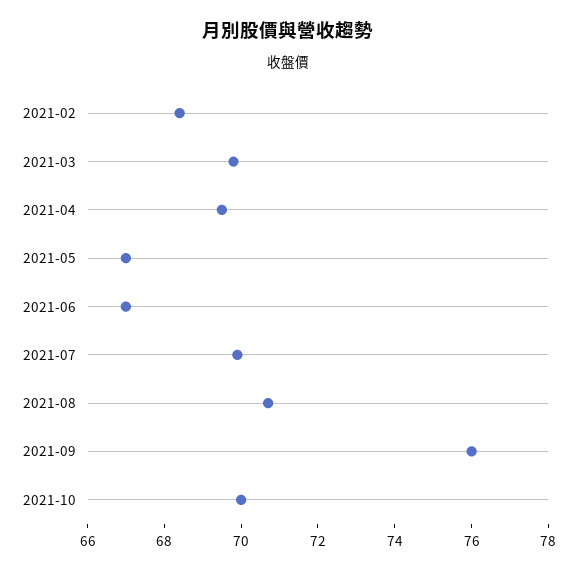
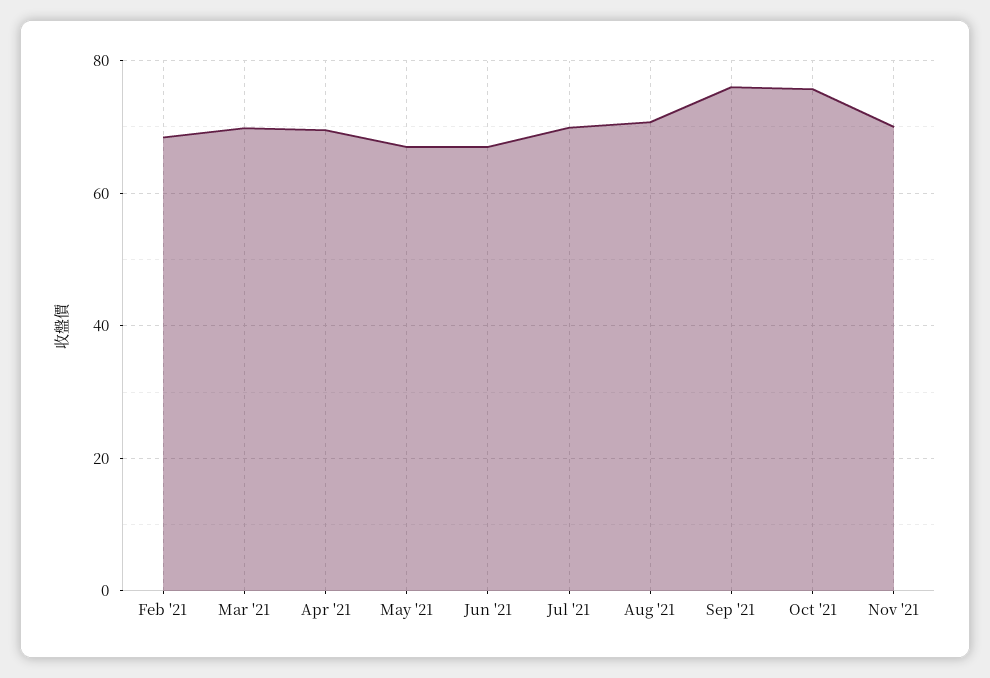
2021-10: 70 -> 76
Nov '21: none -> 70

